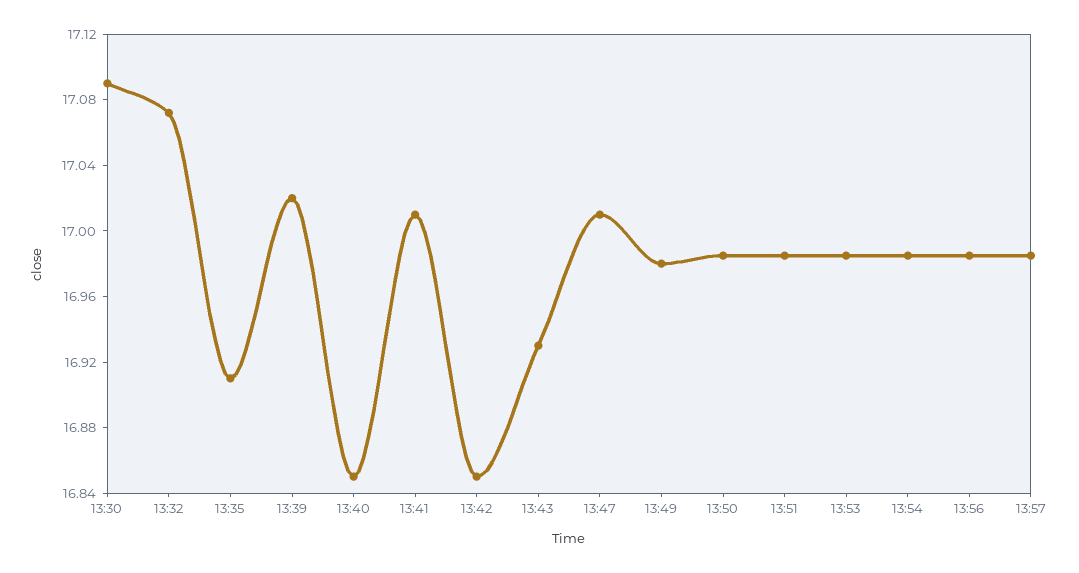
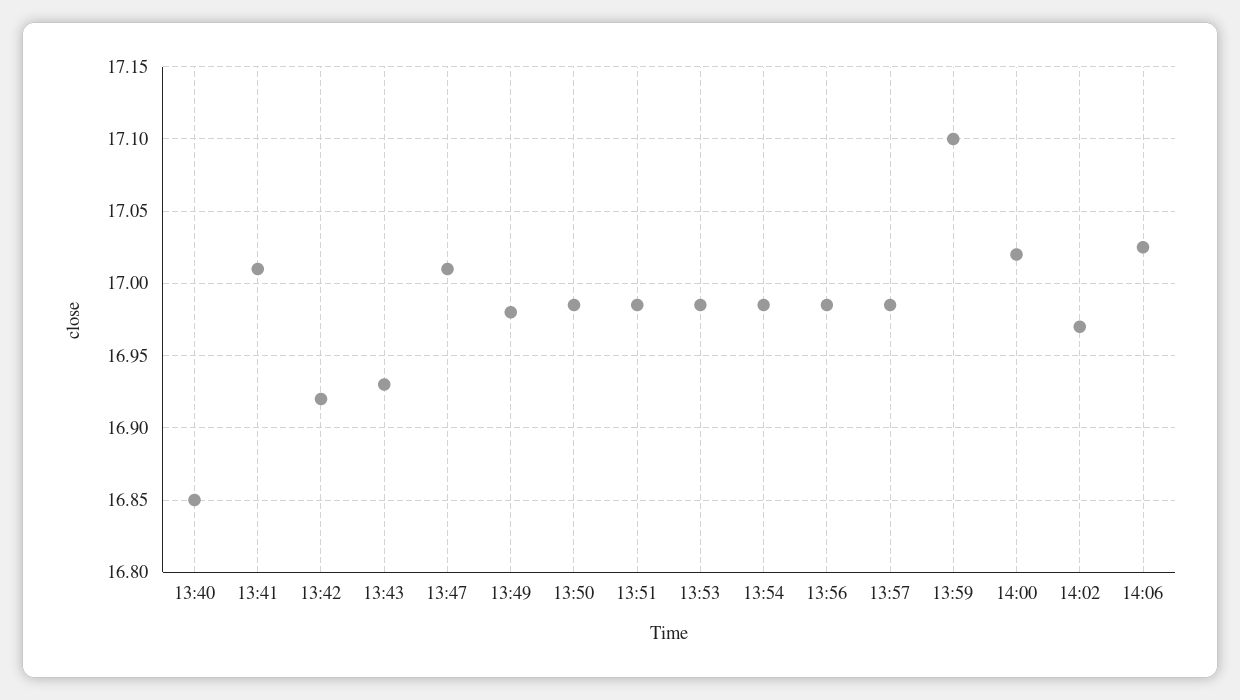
13:30: 17.09 -> none
13:32: 17.07 -> none
13:35: 16.91 -> none
13:39: 17.02 -> none
13:42: 16.85 -> 16.92
13:59: none -> 17.1
14:00: none -> 17.02
14:02: none -> 16.97
14:06: none -> 17.025

